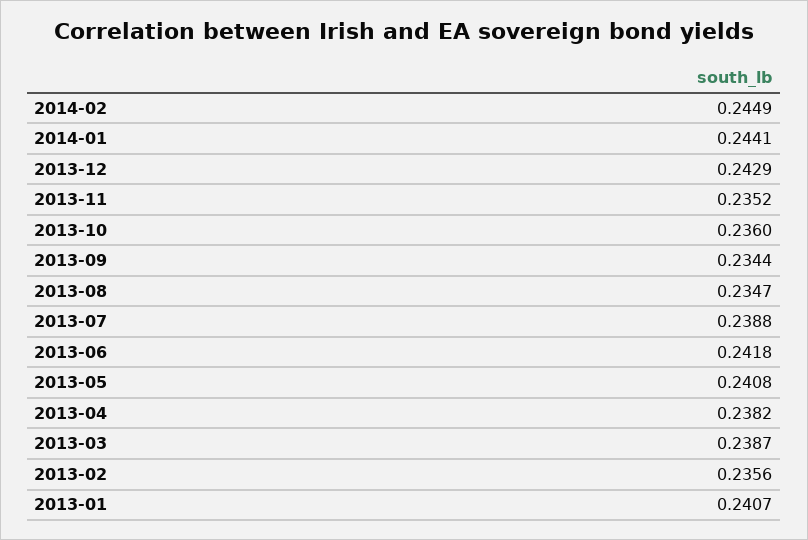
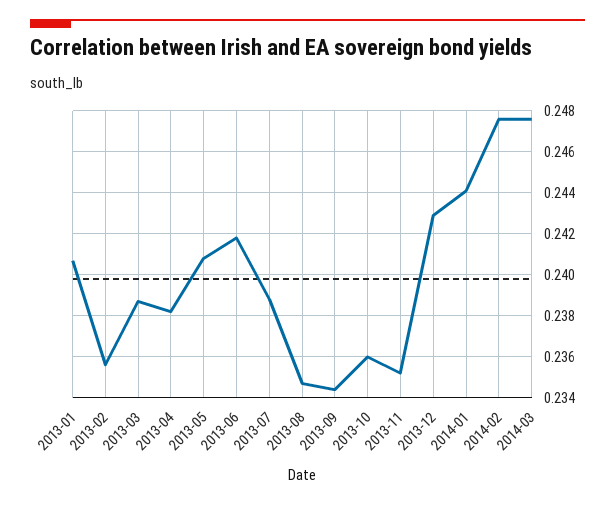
2014-02: 0.2449 -> 0.2475
2014-03: none -> 0.2475

